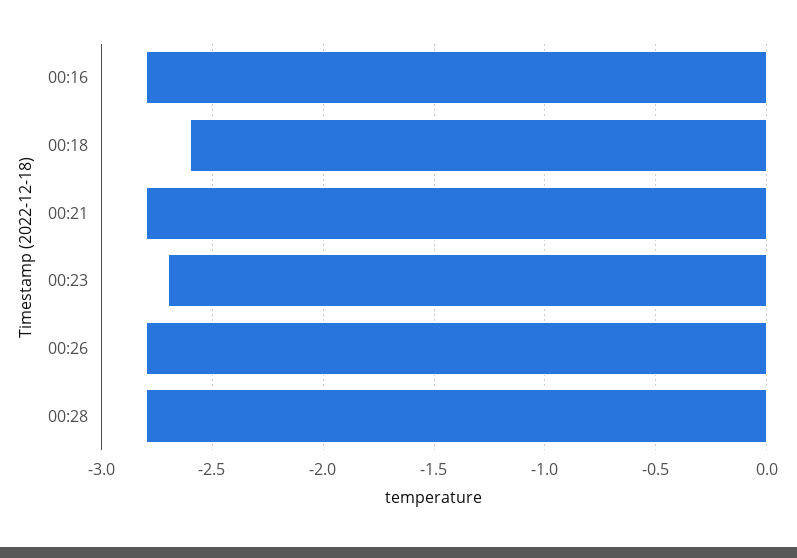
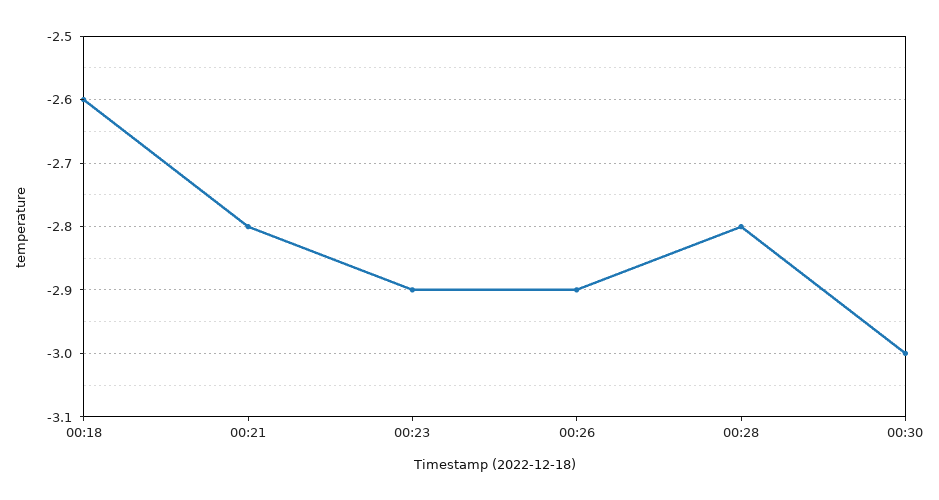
00:16: -2.8 -> none
00:23: -2.7 -> -2.9
00:26: -2.8 -> -2.9
00:30: none -> -3

